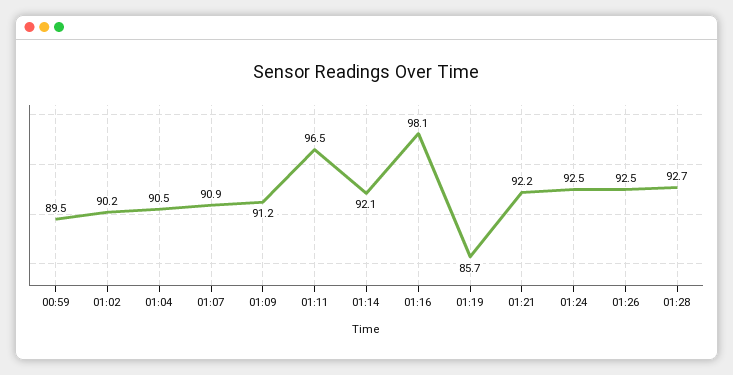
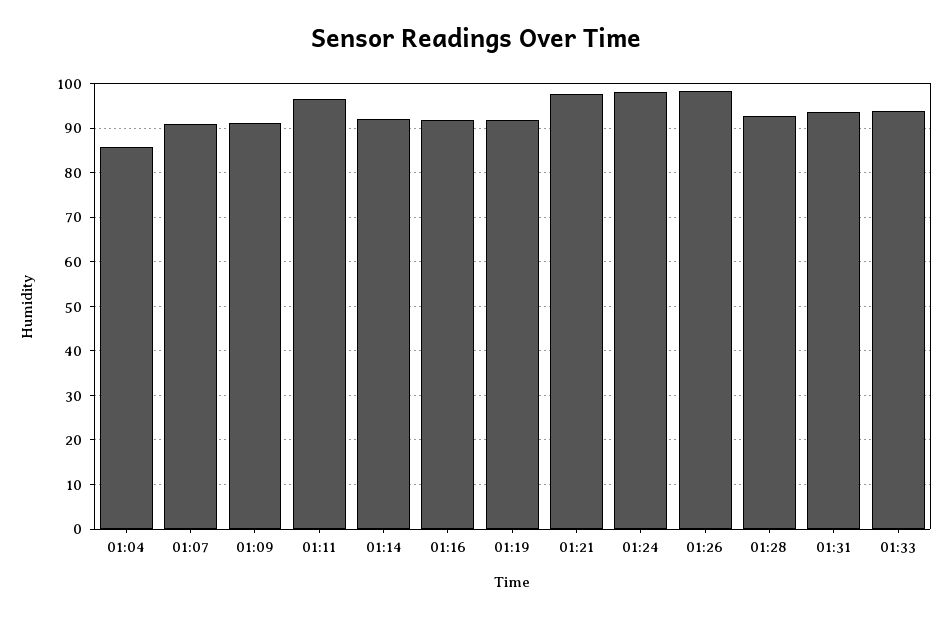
00:59: 89.5 -> none
01:02: 90.2 -> none
01:04: 90.5 -> 86
01:16: 98.1 -> 92
01:19: 85.7 -> 92
01:21: 92.2 -> 98
01:24: 92.5 -> 98
01:26: 92.5 -> 98
01:31: none -> 94
01:33: none -> 94

